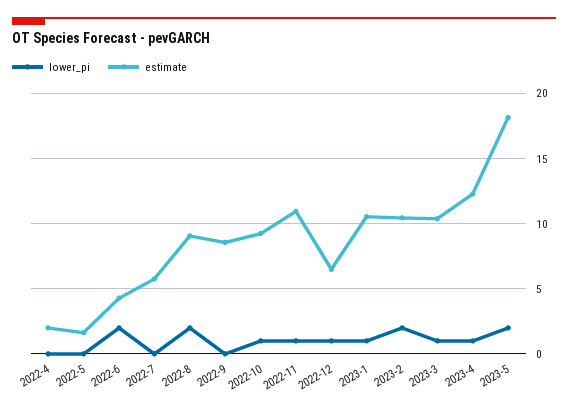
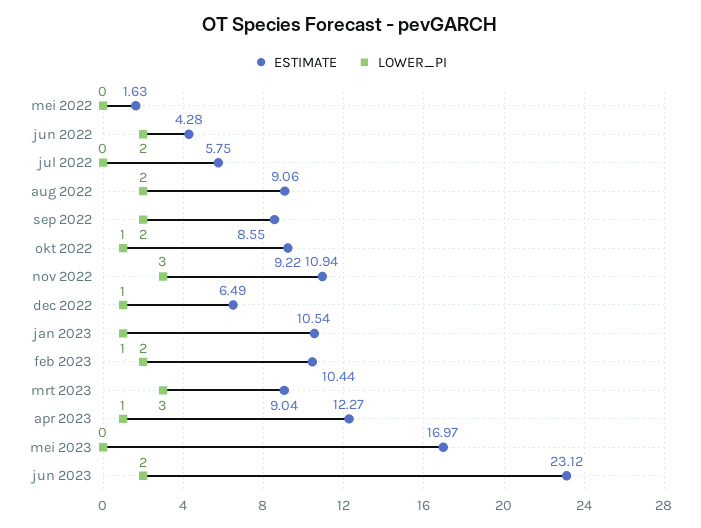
lower_pi, 2022-4: 0 -> none
estimate, 2022-4: 2 -> none
lower_pi, 2022-9: 0 -> 2
lower_pi, 2022-11: 1 -> 3
lower_pi, 2023-3: 1 -> 3
estimate, 2023-3: 10.5 -> 9.04
lower_pi, 2023-5: 2 -> 0
estimate, 2023-5: 18 -> 16.97
estimate, jun 2023: none -> 23.12
lower_pi, jun 2023: none -> 2

